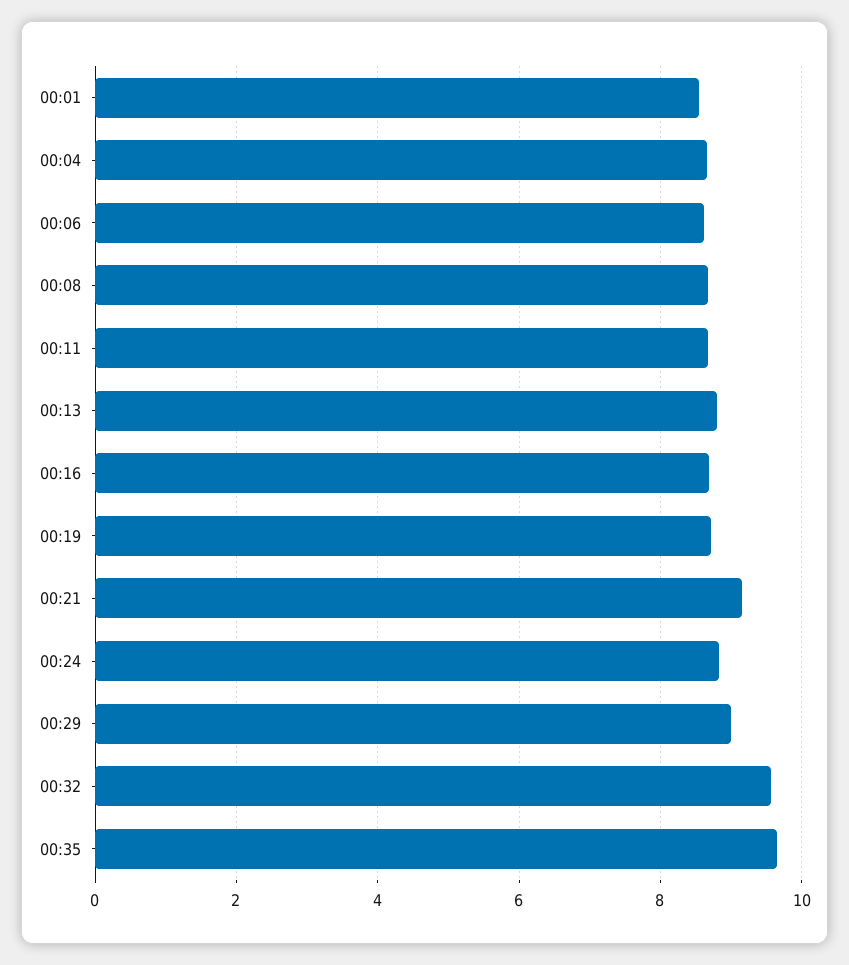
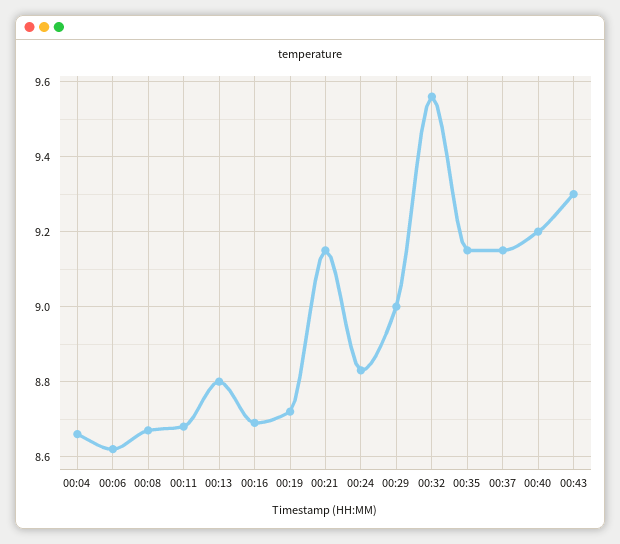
00:01: 8.6 -> none
00:35: 9.6 -> 9.15
00:37: none -> 9.15
00:40: none -> 9.2
00:43: none -> 9.3

